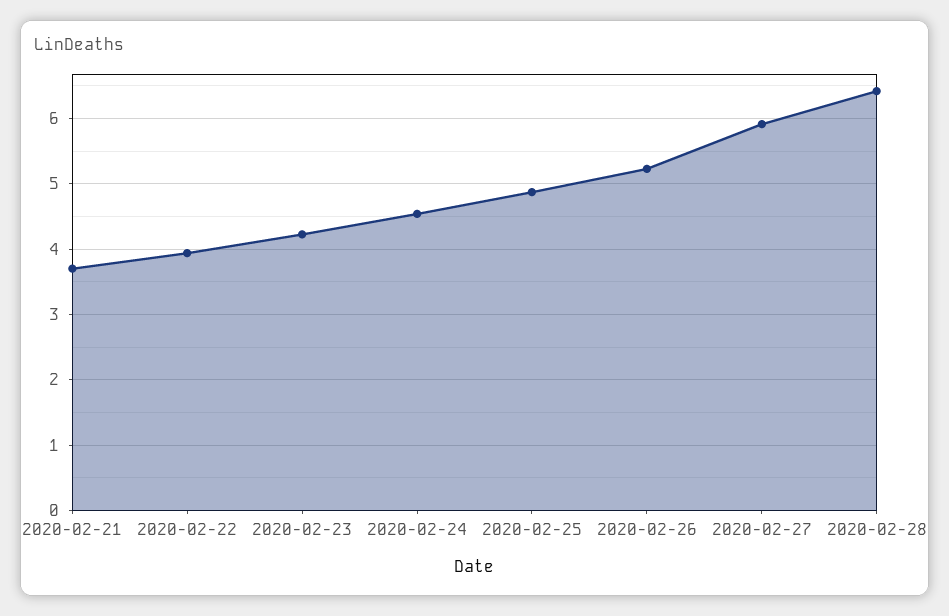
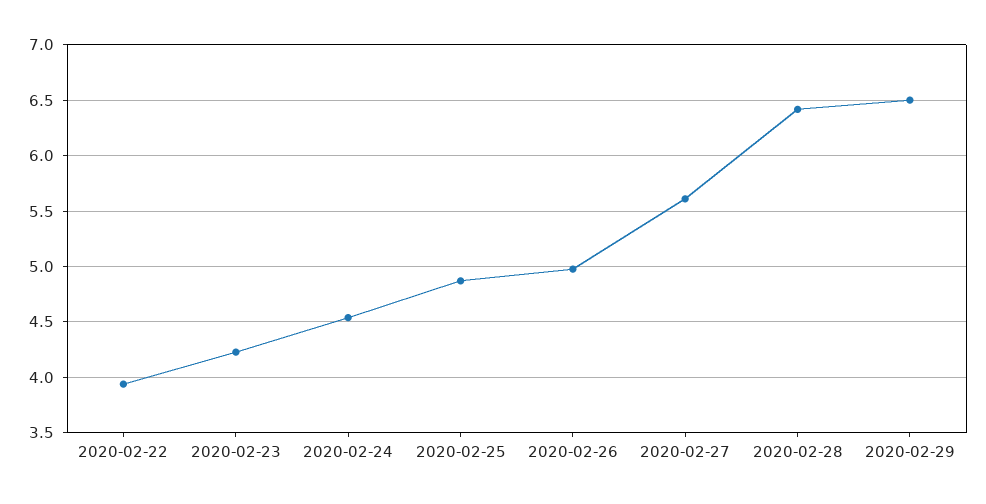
2020-02-21: 3.7 -> none
2020-02-26: 5.2 -> 5
2020-02-27: 5.9 -> 5.6
2020-02-29: none -> 6.5

